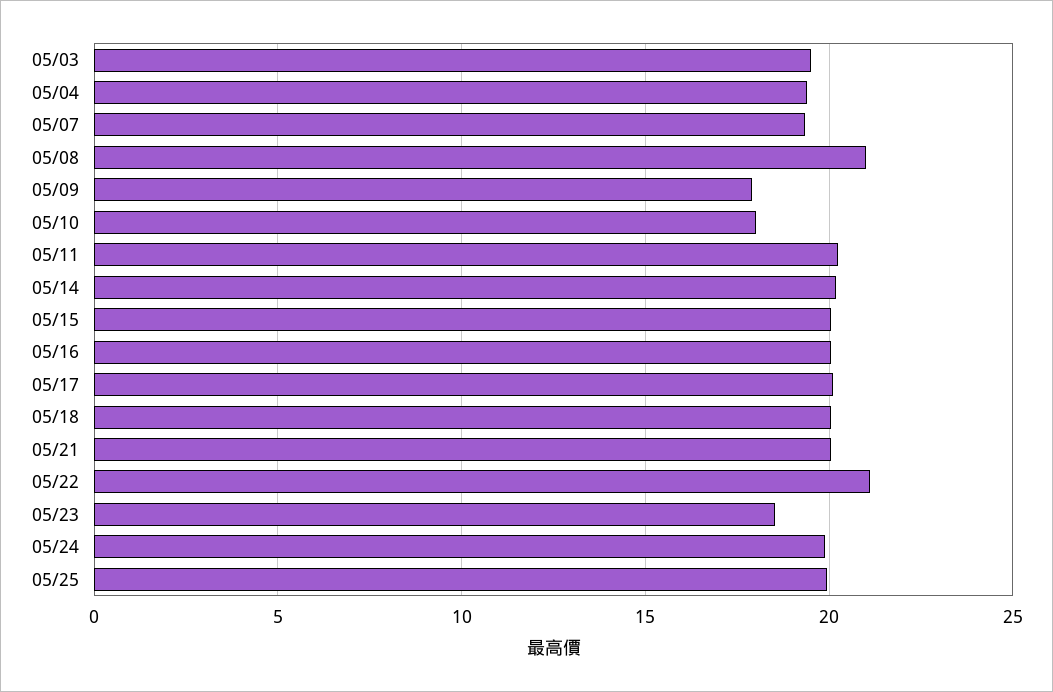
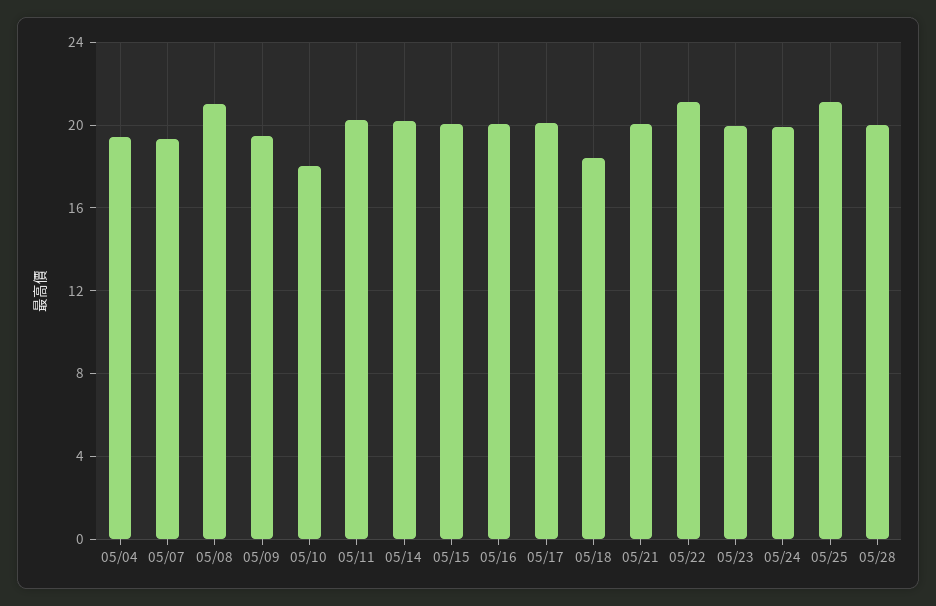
05/03: 19.5 -> none
05/09: 18 -> 19.5
05/18: 20 -> 18.5
05/23: 18.5 -> 20
05/25: 20 -> 21
05/28: none -> 20

